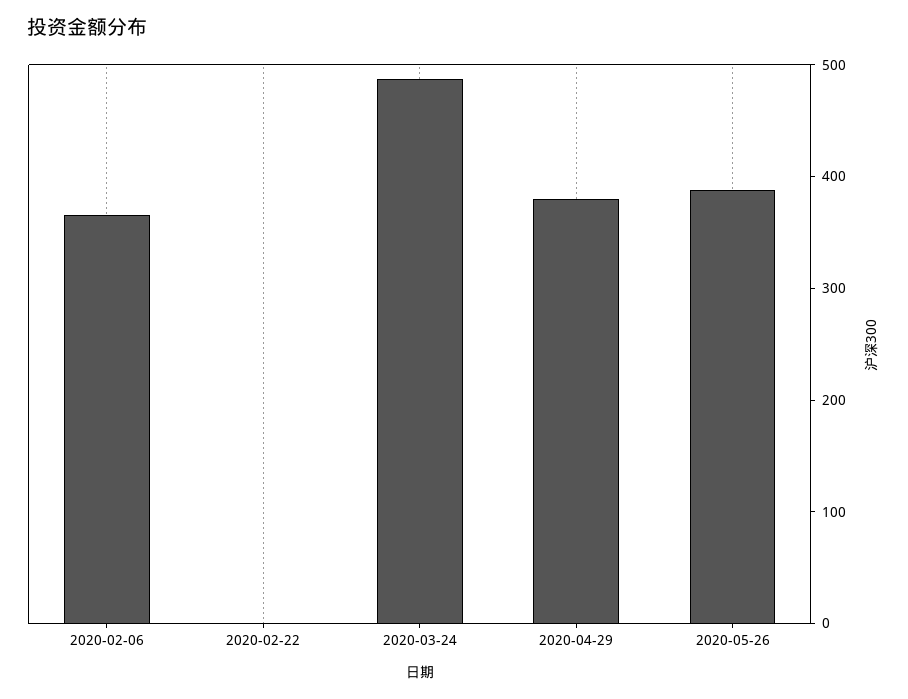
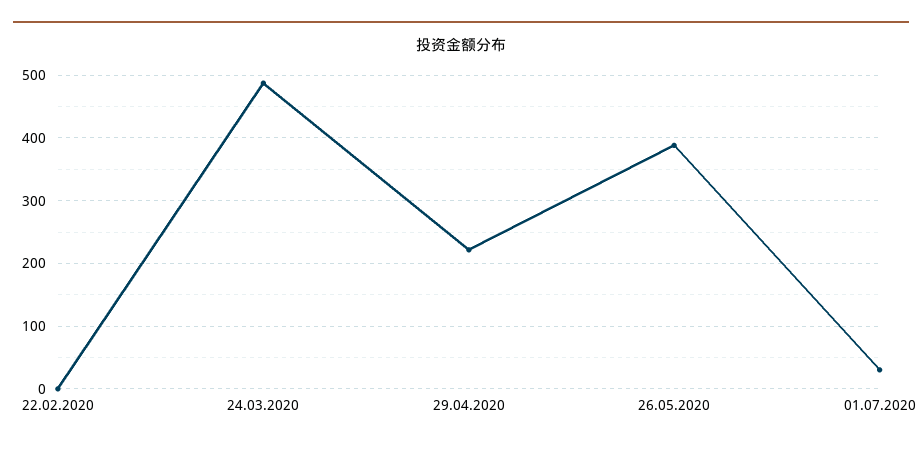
2020-02-06: 360 -> none
2020-04-29: 380 -> 220
01.07.2020: none -> 30

